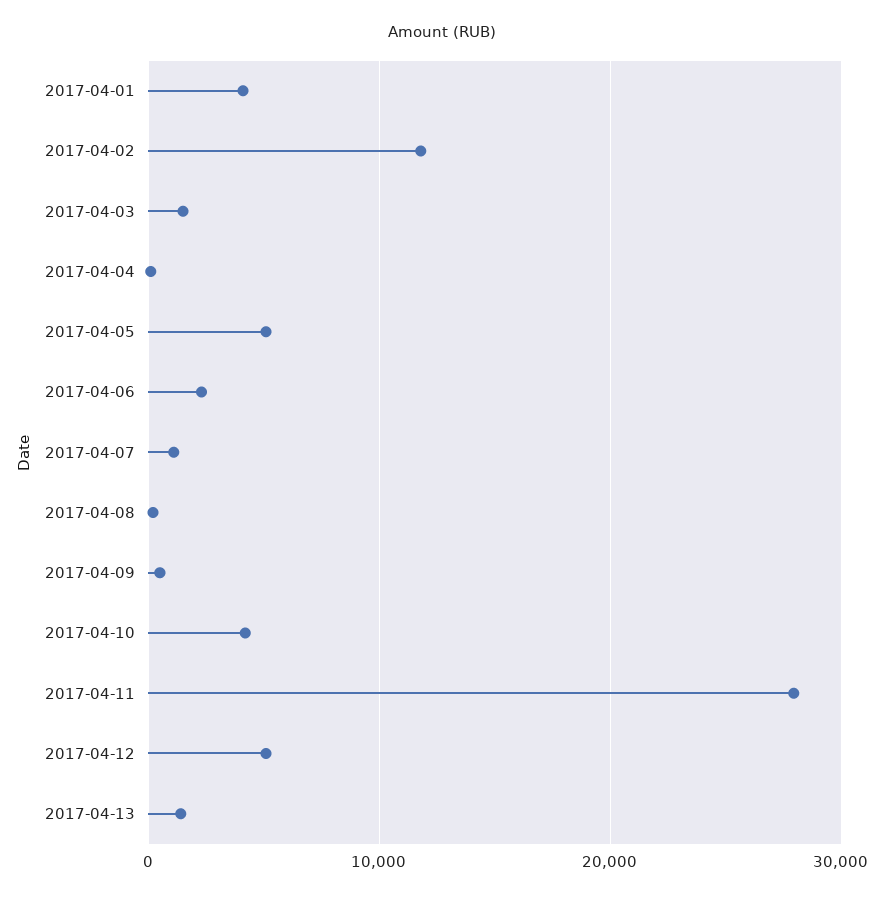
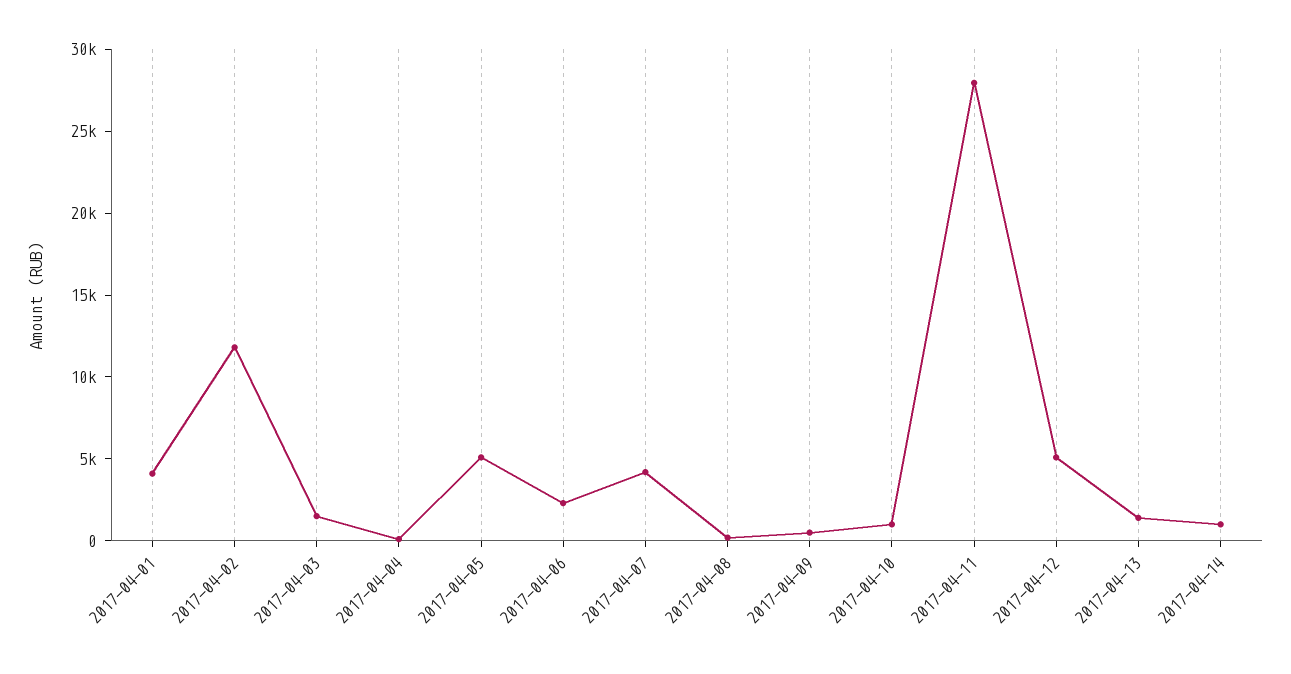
2017-04-07: 1000 -> 4000
2017-04-10: 4000 -> 1000
2017-04-14: none -> 1000

